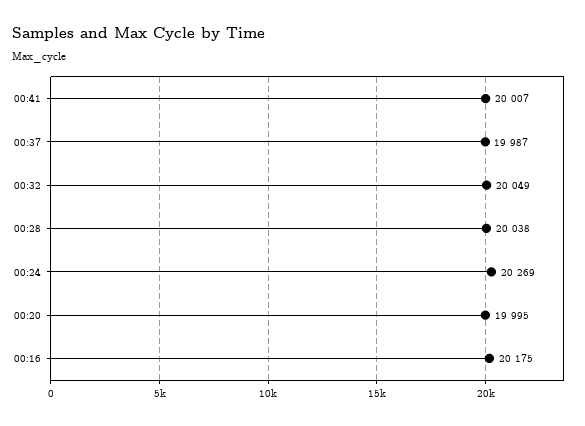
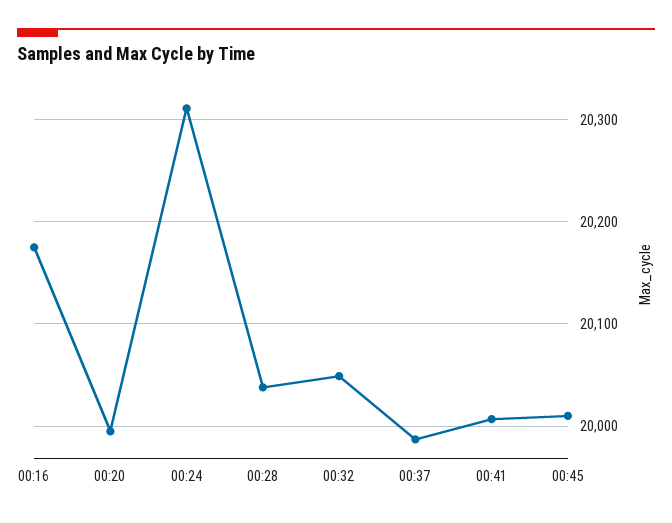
00:24: 20269 -> 20310
00:45: none -> 20010

